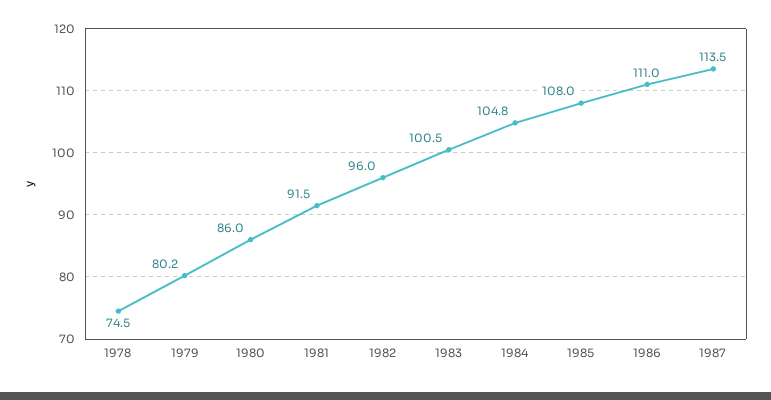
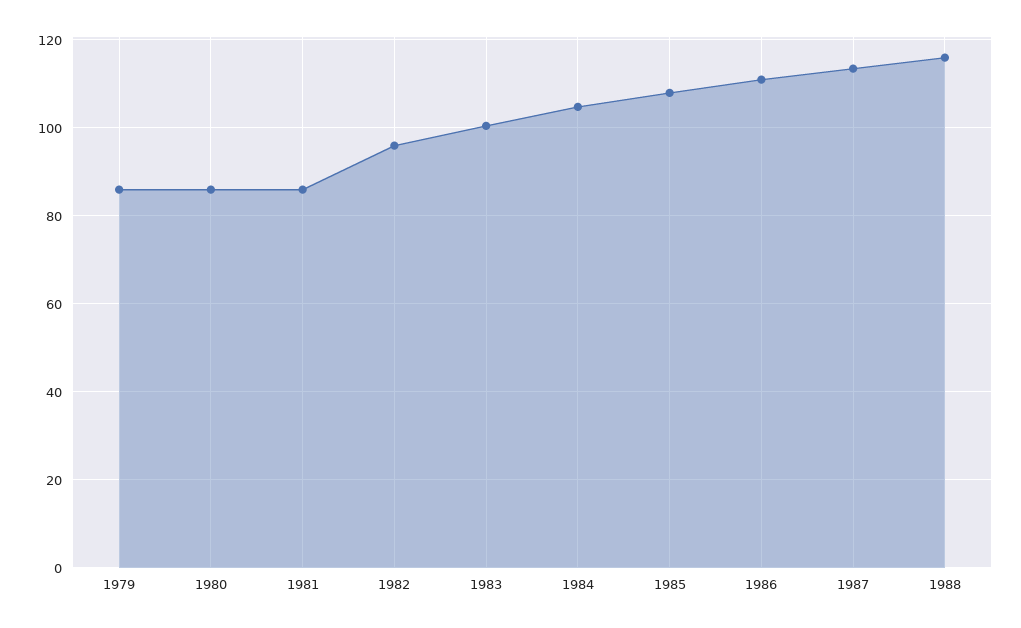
1978: 74.5 -> none
1979: 80.2 -> 86
1981: 91.5 -> 86
1988: none -> 116

